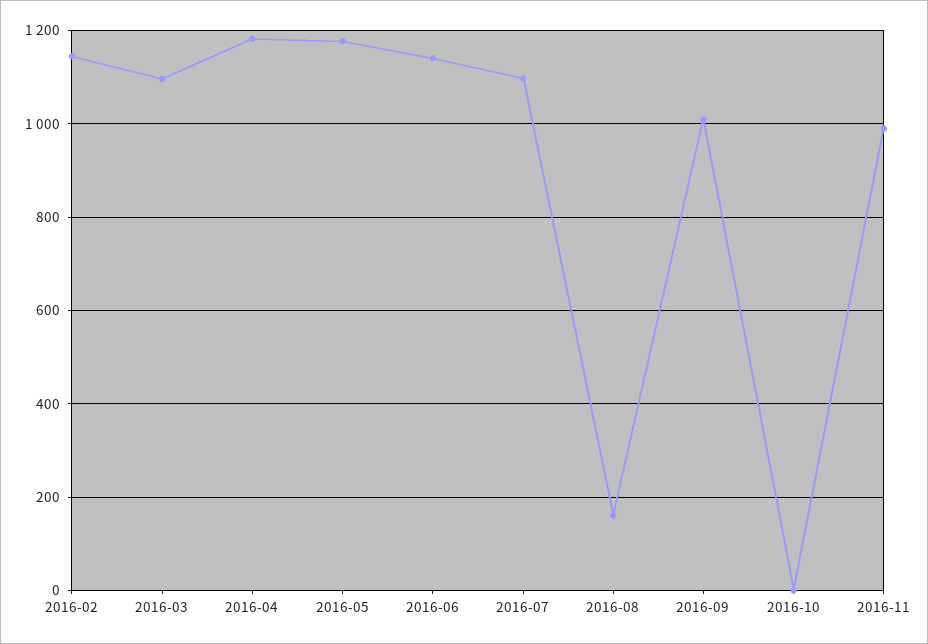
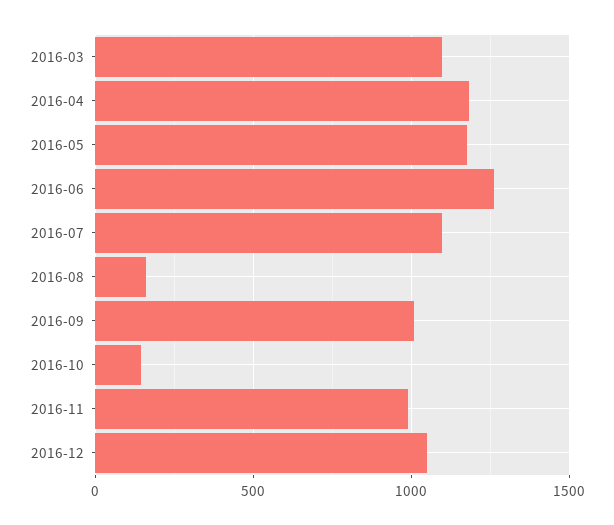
2016-02: 1140 -> none
2016-06: 1140 -> 1250
2016-10: 0 -> 150
2016-12: none -> 1050

